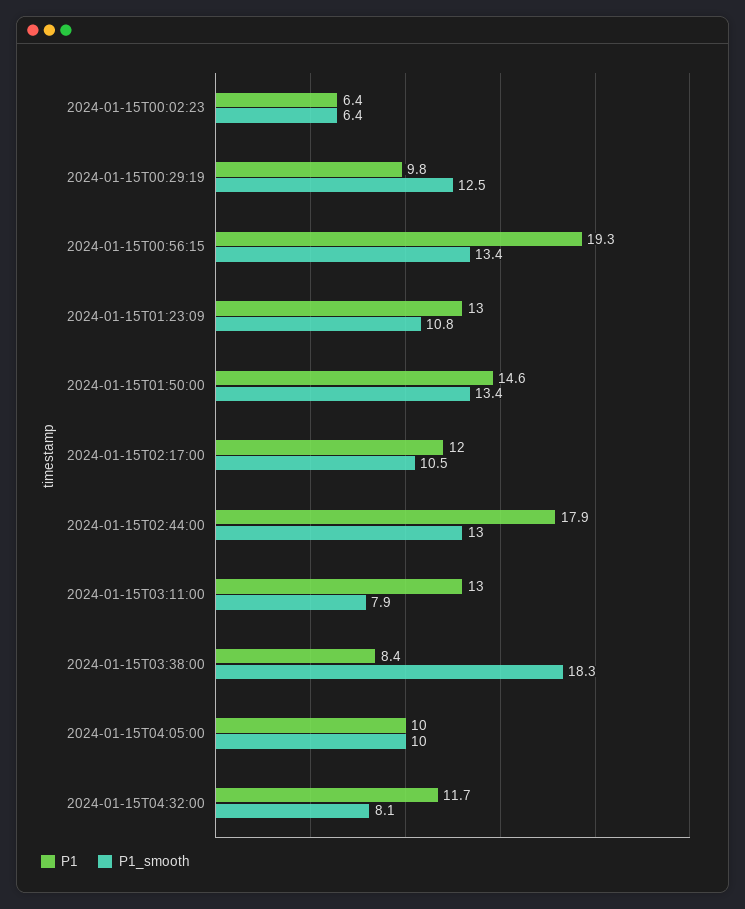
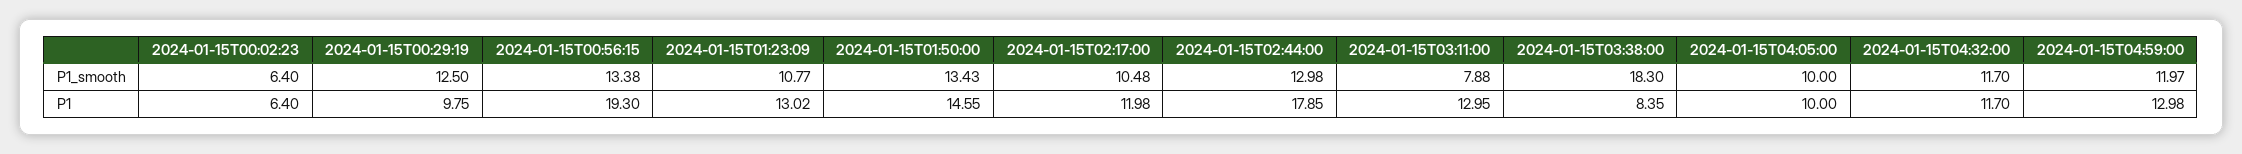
P1_smooth, 2024-01-15T04:32:00: 8.1 -> 11.7
P1_smooth, 2024-01-15T04:59:00: none -> 11.97
P1, 2024-01-15T04:59:00: none -> 12.98

